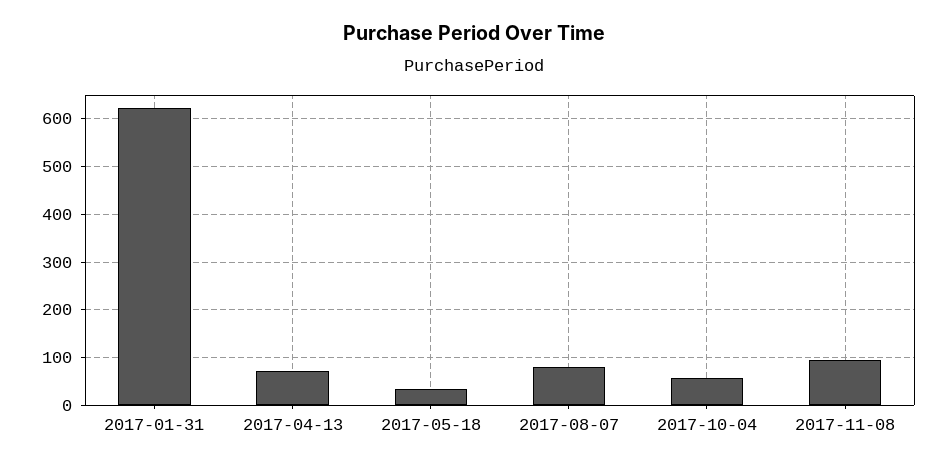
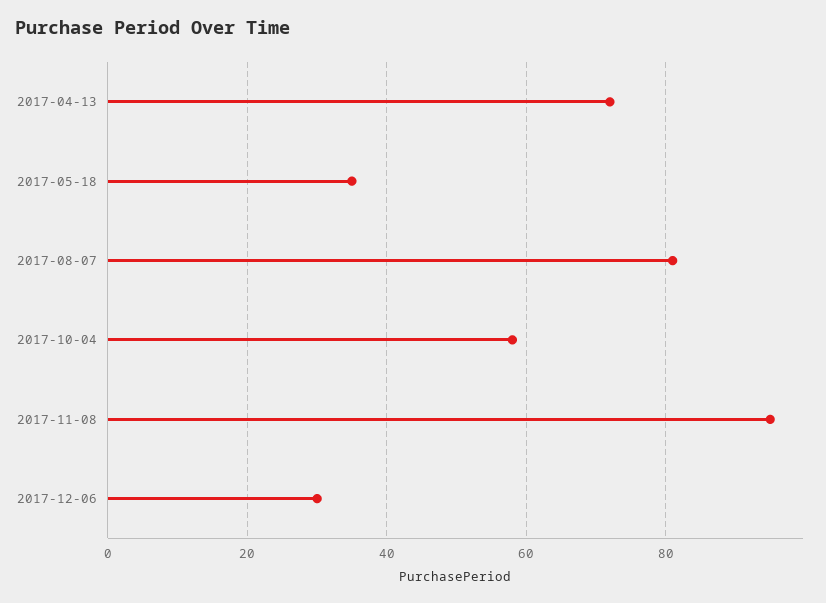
2017-01-31: 620 -> none
2017-12-06: none -> 30

